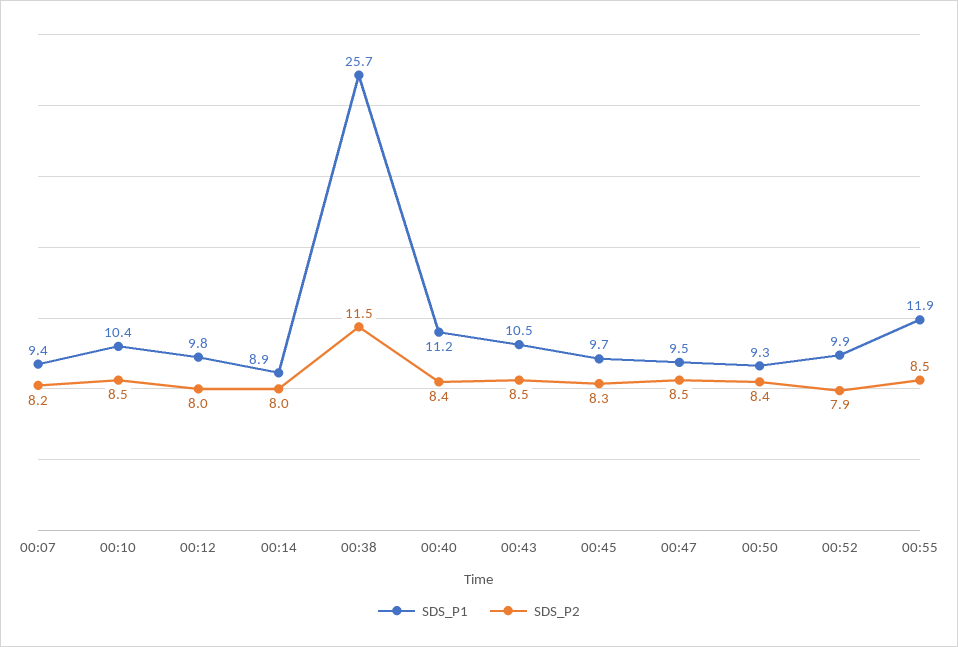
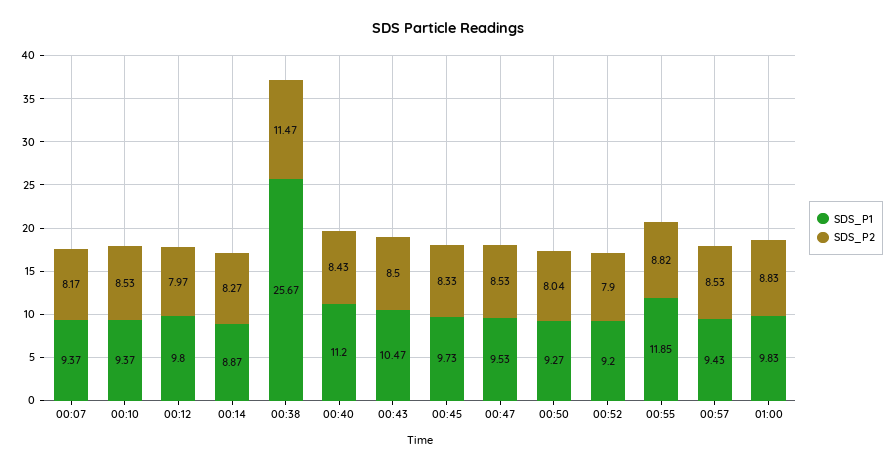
SDS_P1, 00:10: 10.4 -> 9.37
SDS_P2, 00:14: 8 -> 8.27
SDS_P2, 00:50: 8.4 -> 8.04
SDS_P1, 00:52: 9.9 -> 9.2
SDS_P2, 00:55: 8.5 -> 8.82
SDS_P1, 00:57: none -> 9.43
SDS_P2, 00:57: none -> 8.53
SDS_P1, 01:00: none -> 9.83
SDS_P2, 01:00: none -> 8.83

